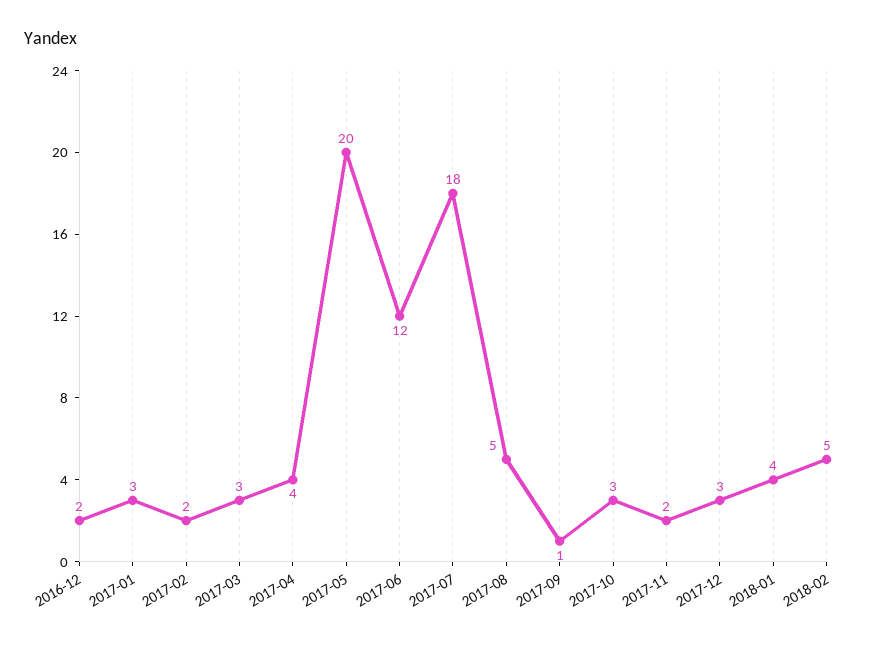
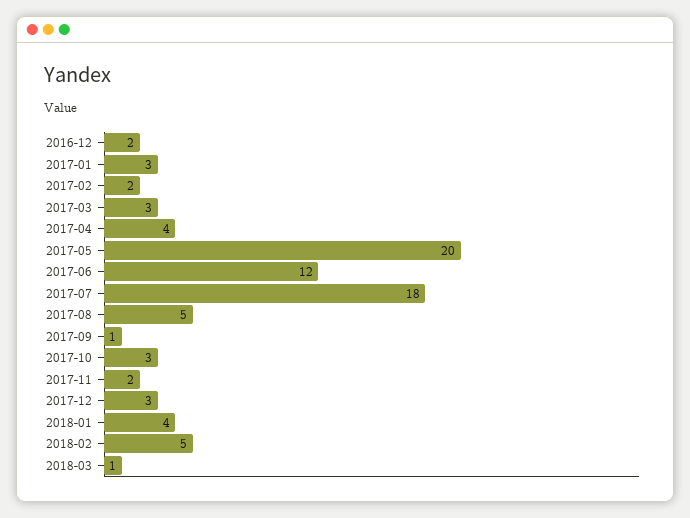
2018-03: none -> 1

